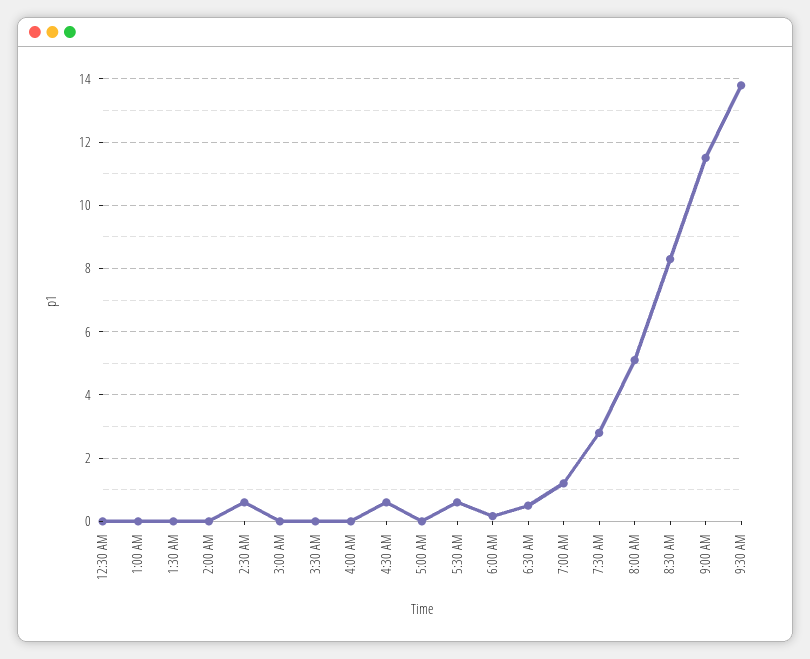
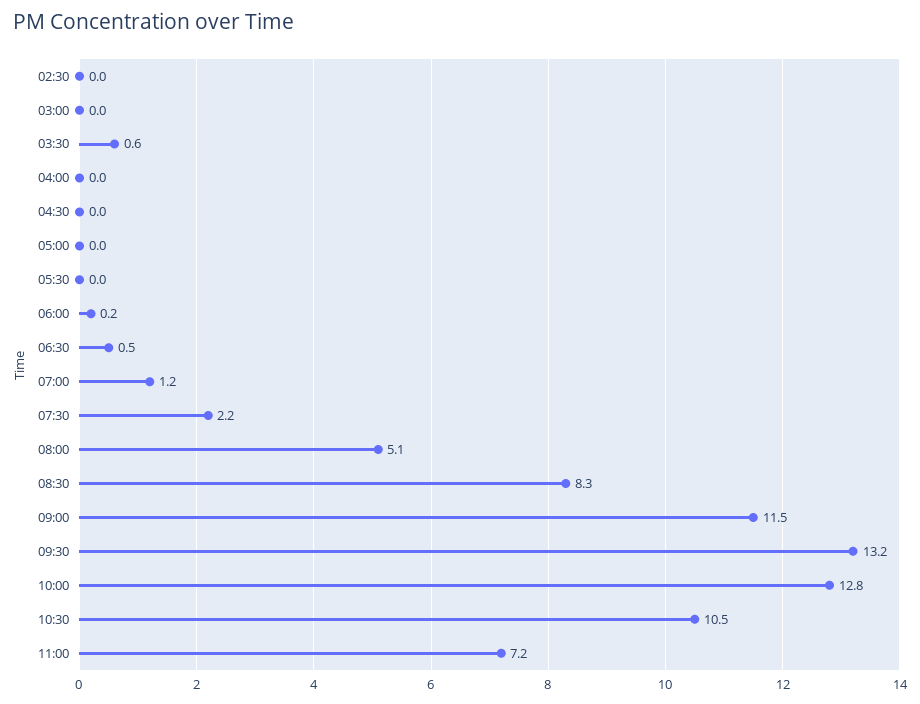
12:30 AM: 0 -> none
1:00 AM: 0 -> none
1:30 AM: 0 -> none
2:00 AM: 0 -> none
2:30 AM: 0.6 -> 0
3:30 AM: 0 -> 0.6
4:30 AM: 0.6 -> 0
5:30 AM: 0.6 -> 0
7:30 AM: 2.8 -> 2.2
9:30 AM: 13.8 -> 13.2
10:00: none -> 12.8
10:30: none -> 10.5
11:00: none -> 7.2

